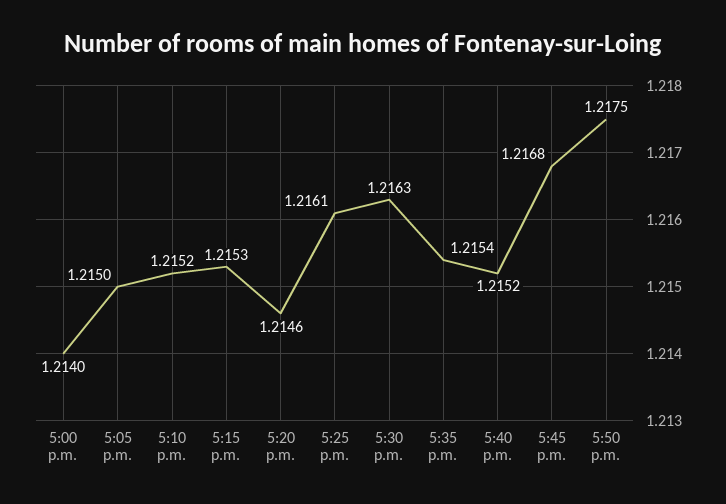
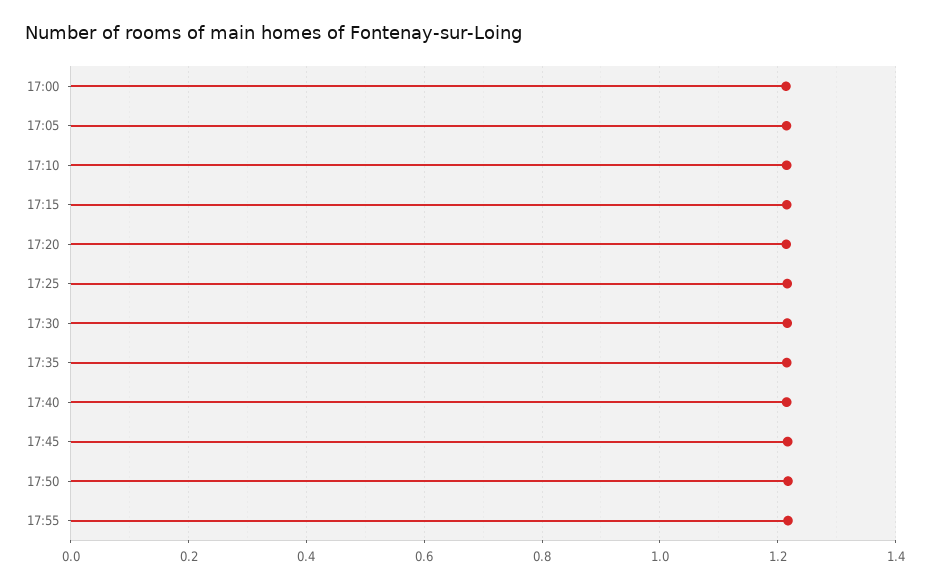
17:55: none -> 1.22

